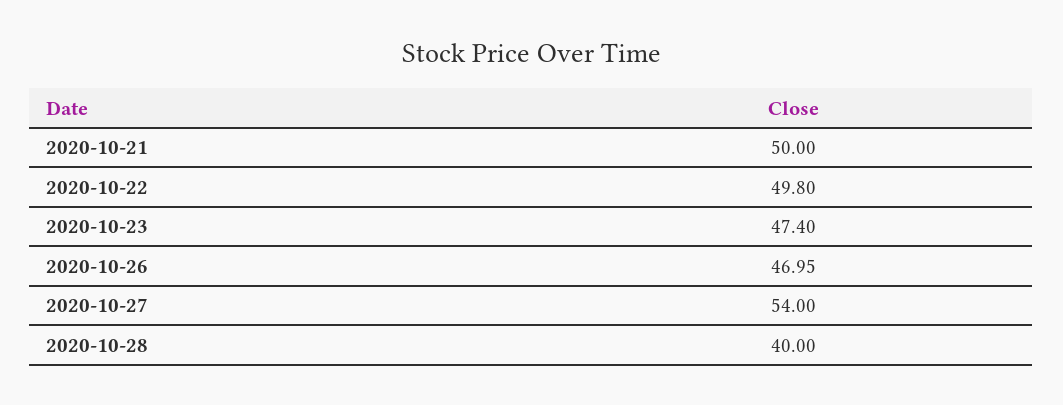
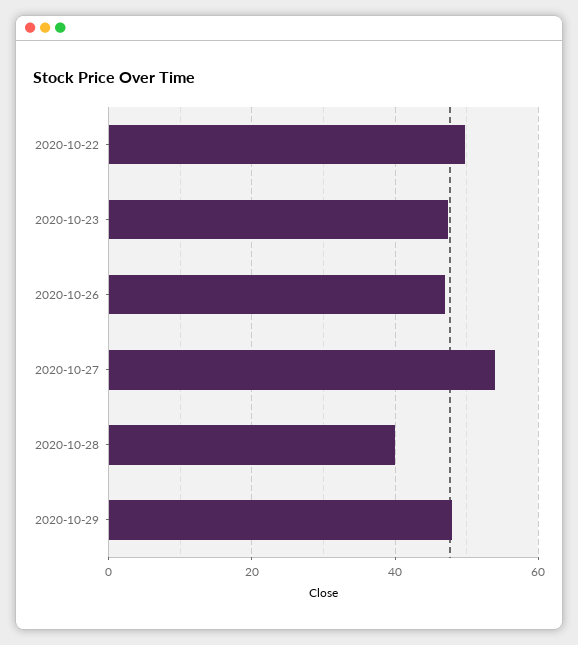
2020-10-21: 50 -> none
2020-10-29: none -> 48

